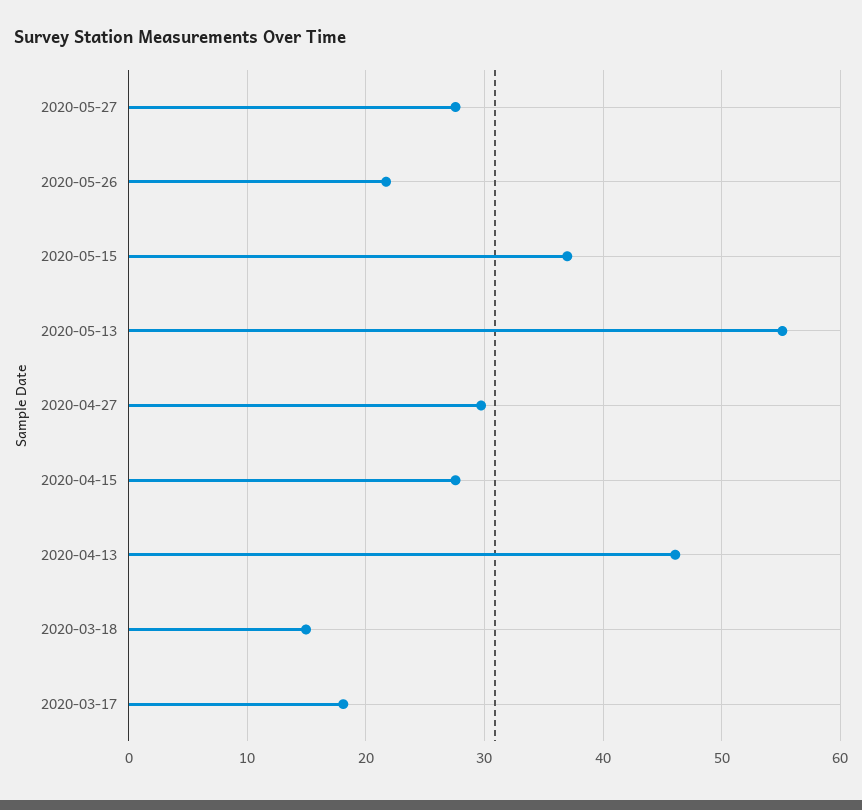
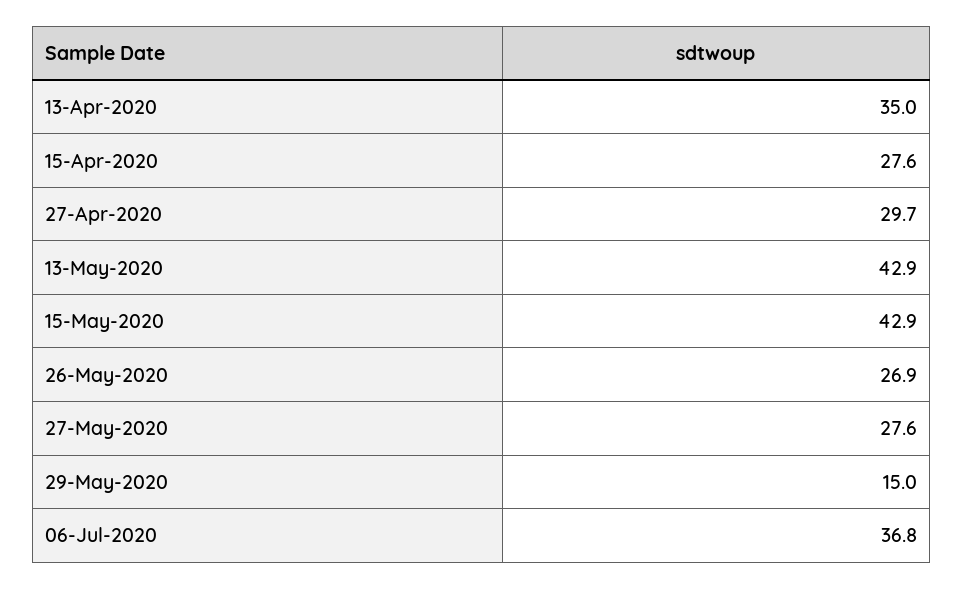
2020-05-26: 22 -> 26.9
2020-05-15: 37 -> 42.9
2020-05-13: 55 -> 42.9
2020-04-13: 46 -> 35
2020-03-18: 15 -> none
2020-03-17: 18 -> none
29-May-2020: none -> 15
06-Jul-2020: none -> 36.8

